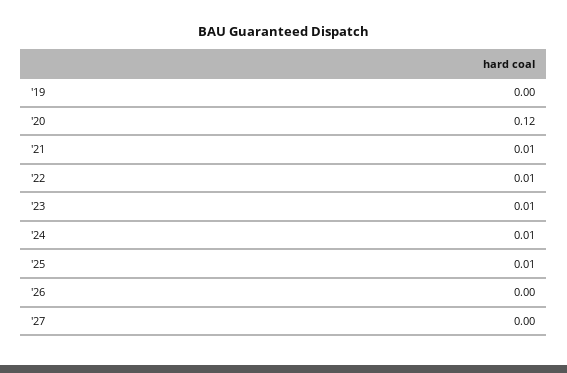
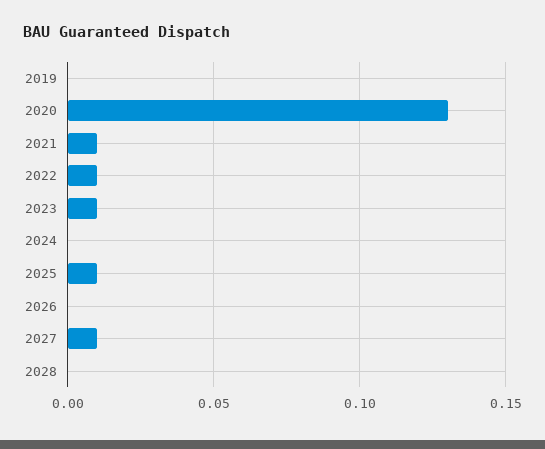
'20: 0.12 -> 0.13
'24: 0.01 -> 0
'27: 0 -> 0.01
2028: none -> 0

